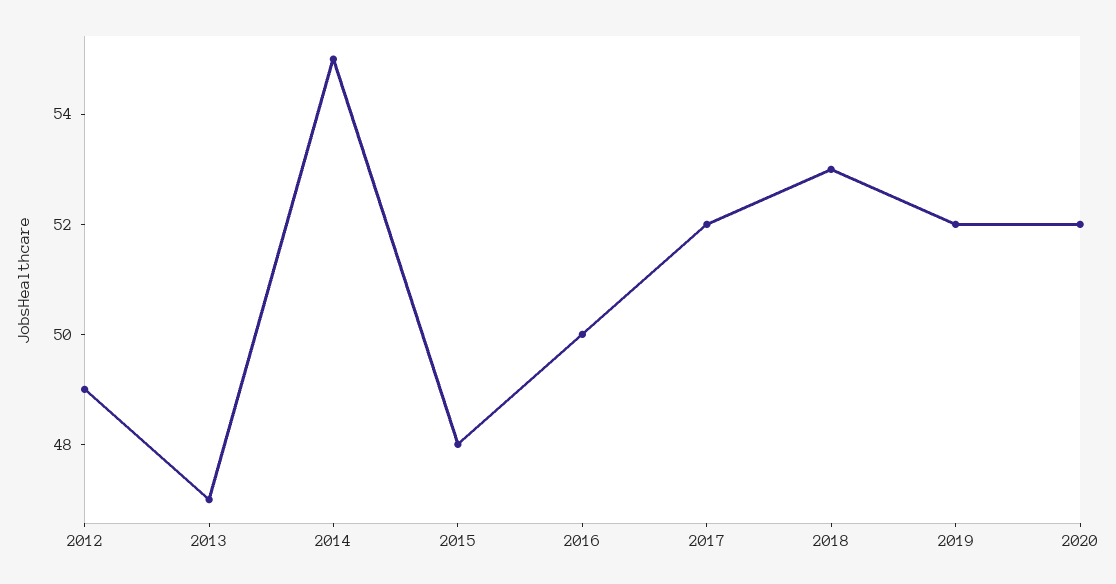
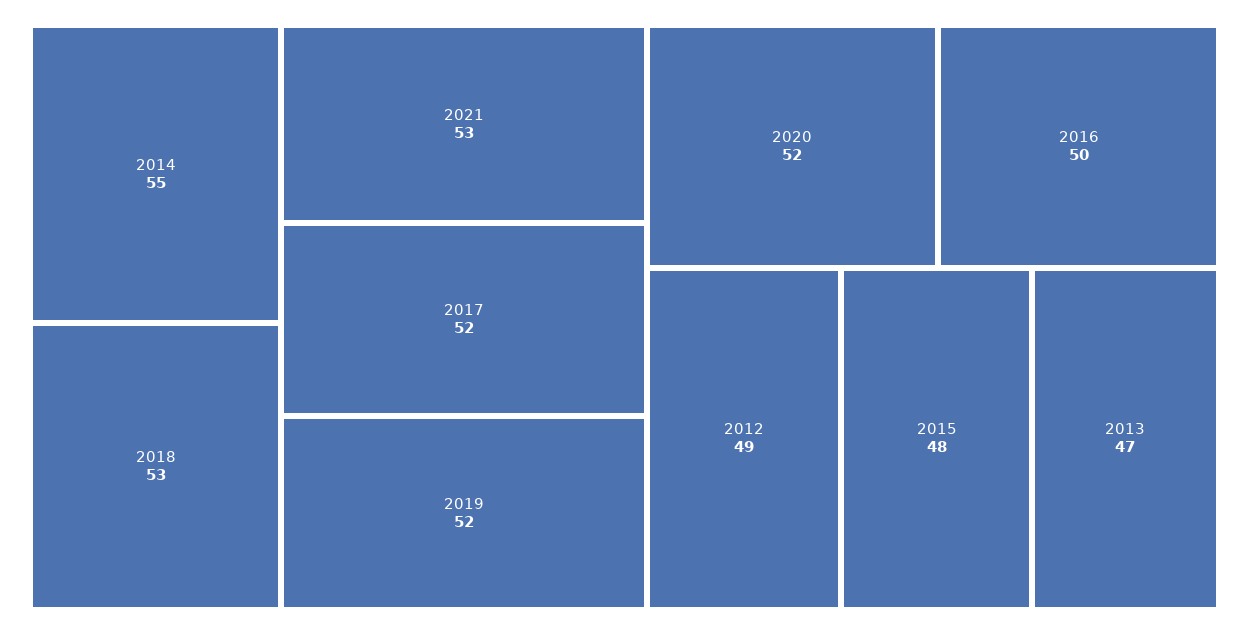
2021: none -> 53

